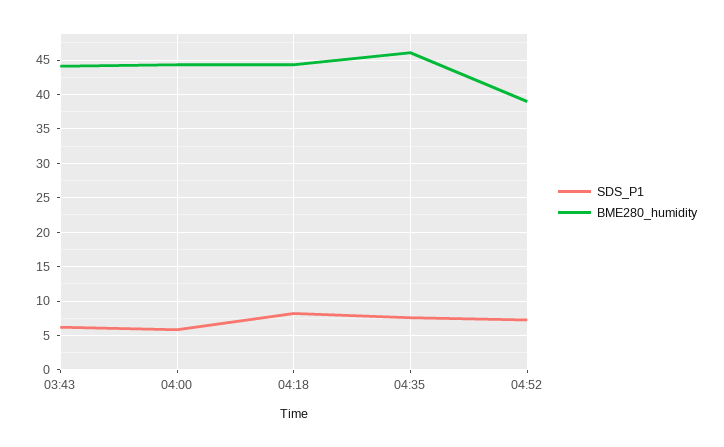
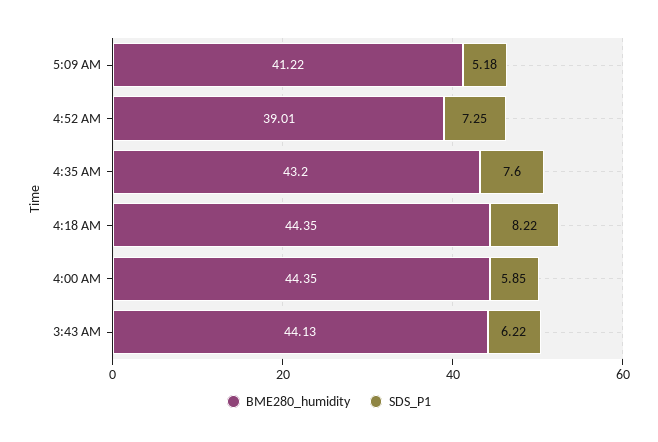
BME280_humidity, 04:35: 46 -> 43.2
BME280_humidity, 5:09 AM: none -> 41.22
SDS_P1, 5:09 AM: none -> 5.18

